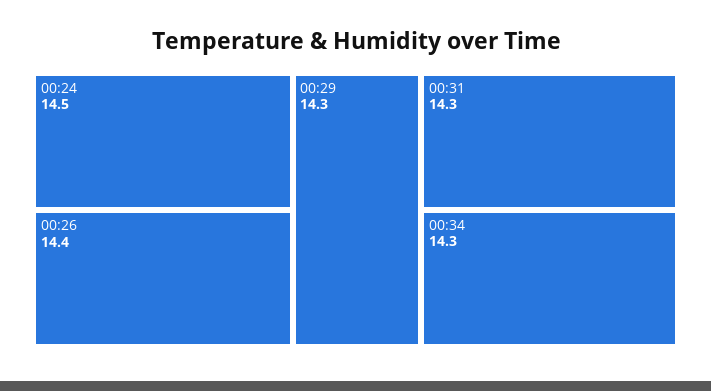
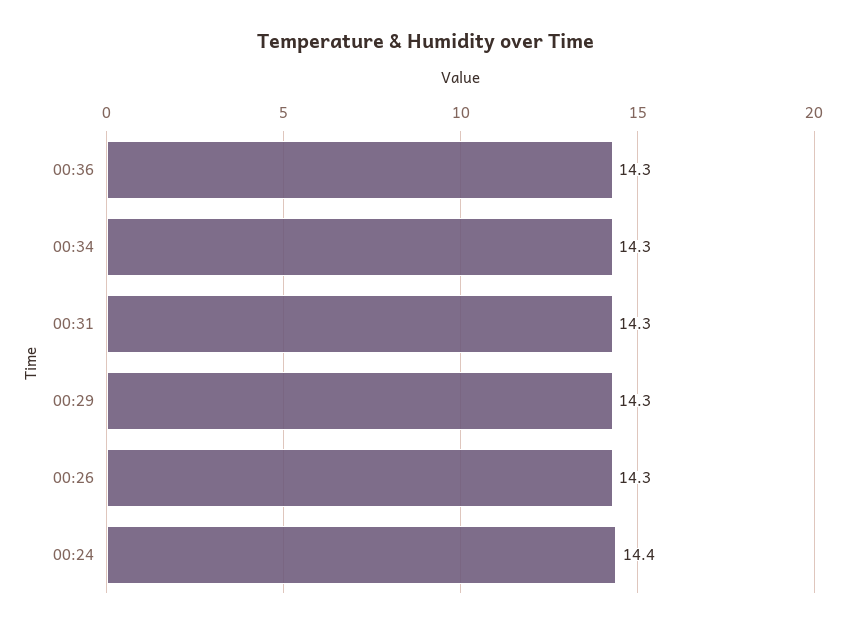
00:24: 14.5 -> 14.4
00:26: 14.4 -> 14.3
00:36: none -> 14.3

